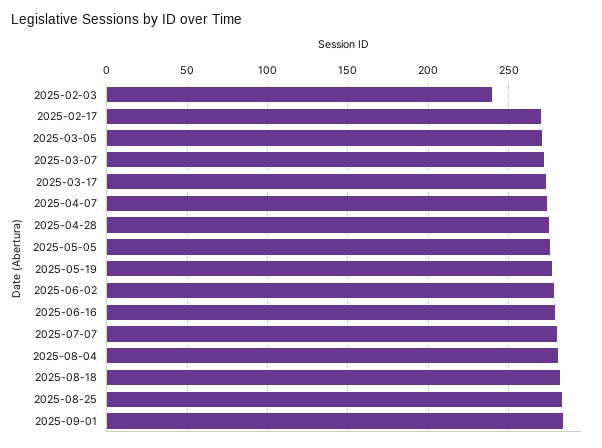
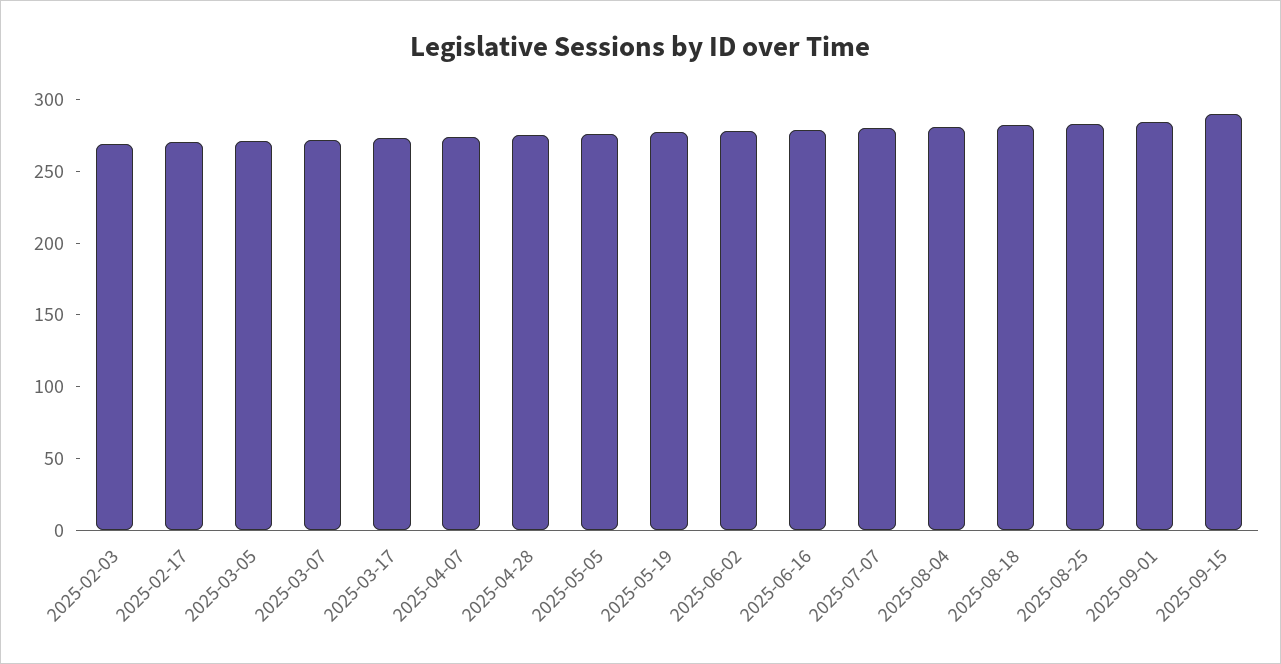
2025-02-03: 240 -> 270
2025-09-15: none -> 290

